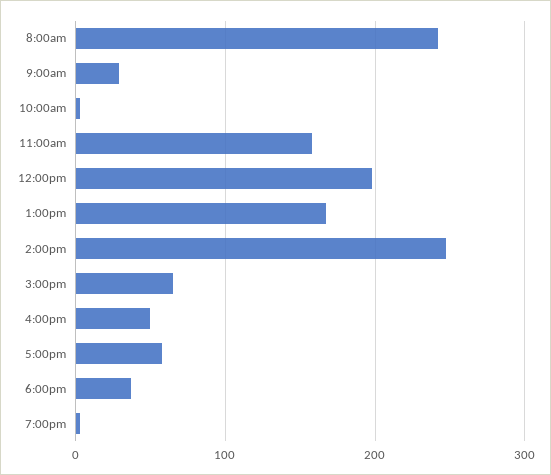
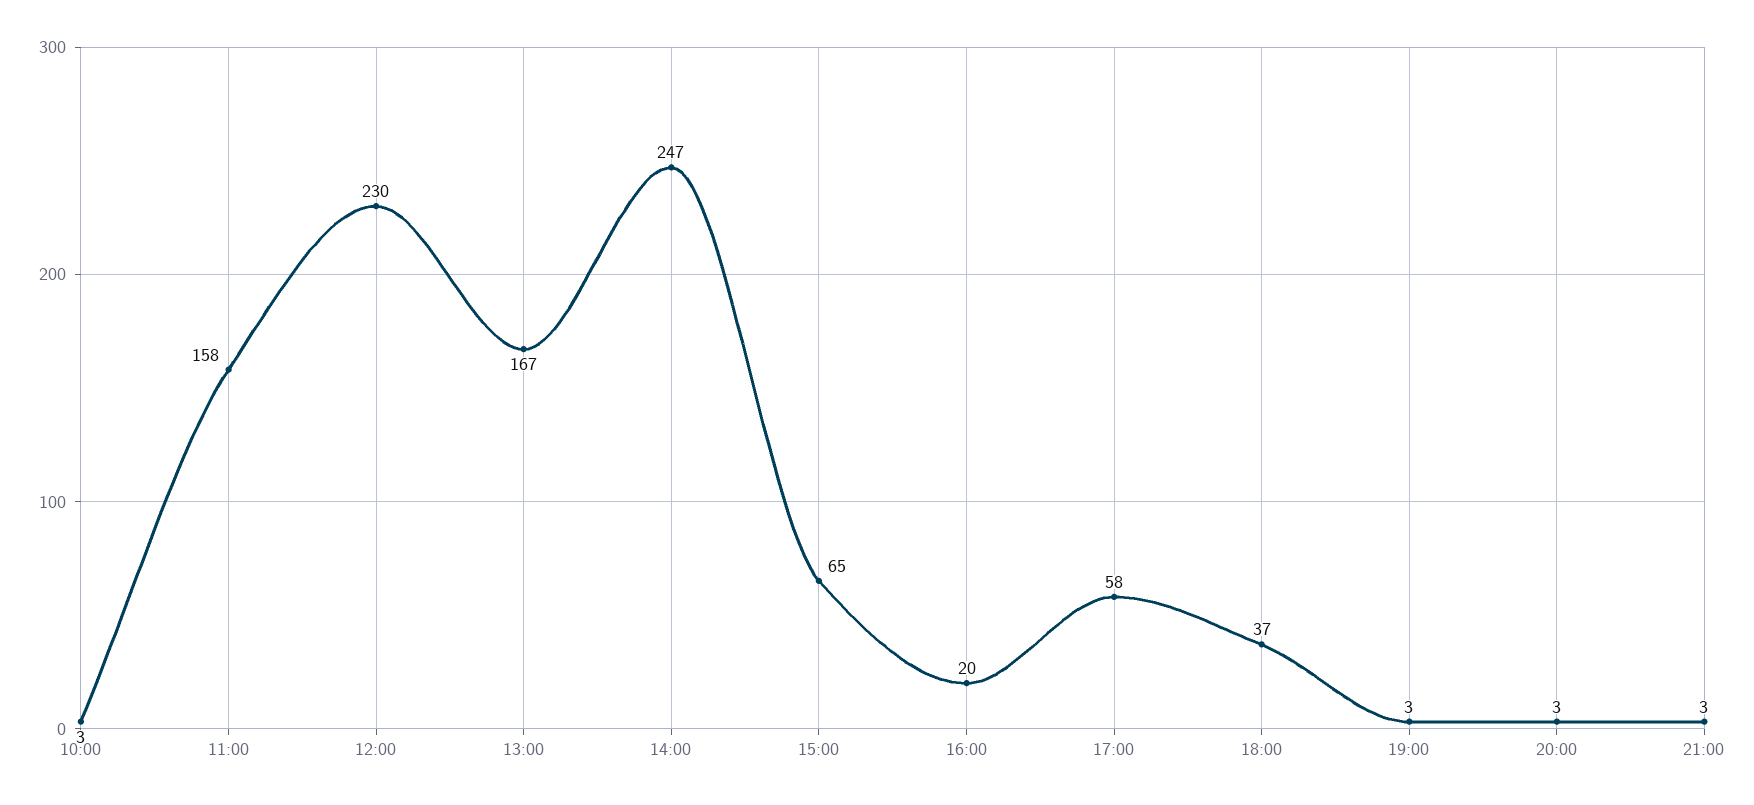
8:00am: 240 -> none
9:00am: 30 -> none
12:00pm: 200 -> 230
4:00pm: 50 -> 20
20:00: none -> 3
21:00: none -> 3

